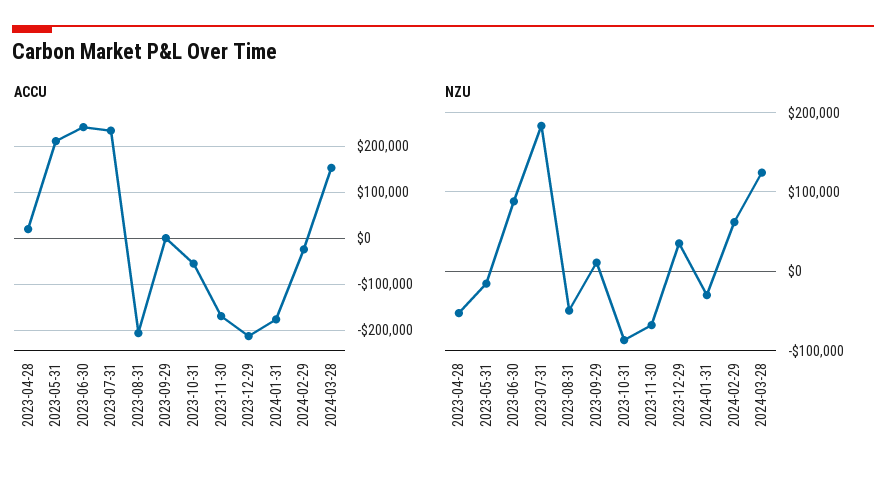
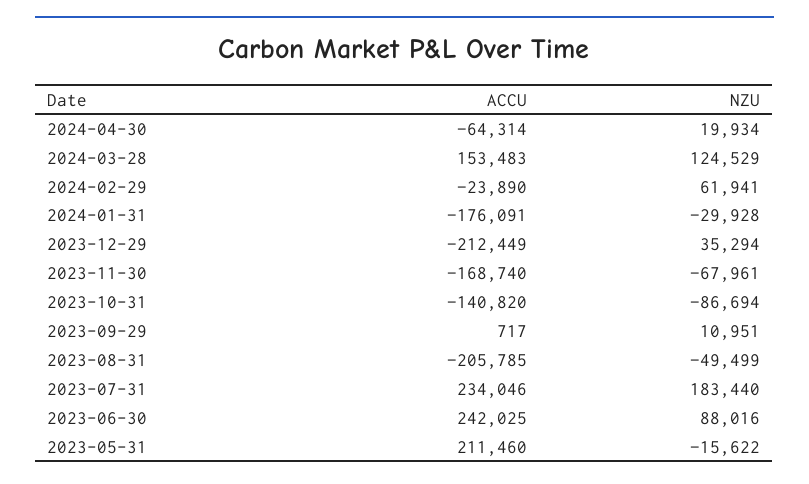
ACCU, 2023-04-28: 20000 -> none
ACCU, 2023-10-31: -60000 -> -140820
NZU, 2023-04-28: -50000 -> none
ACCU, 2024-04-30: none -> -64314
NZU, 2024-04-30: none -> 19934

